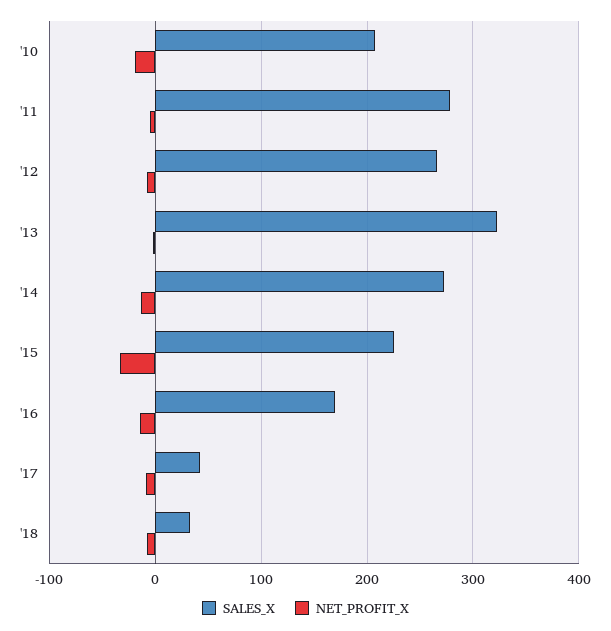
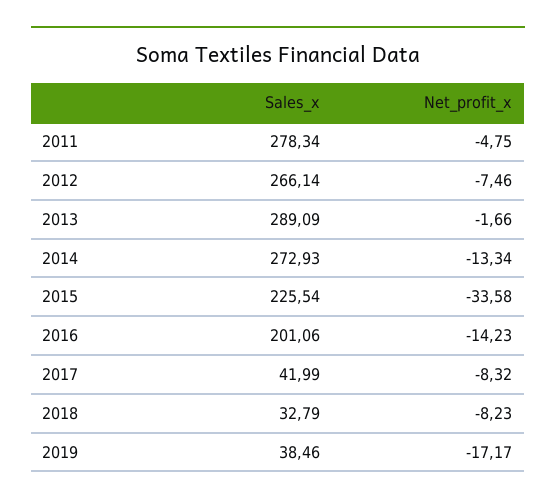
SALES_X, '10: 210 -> none
NET_PROFIT_X, '10: -20 -> none
SALES_X, '13: 320 -> 289.09
SALES_X, '16: 170 -> 201.06
SALES_X, 2019: none -> 38.46
NET_PROFIT_X, 2019: none -> -17.17

